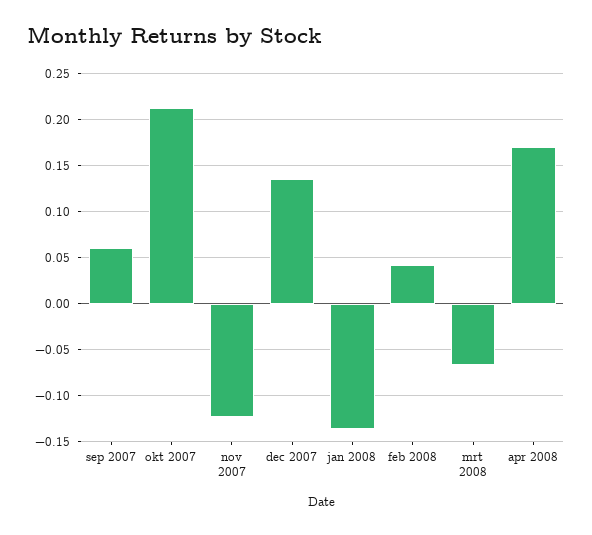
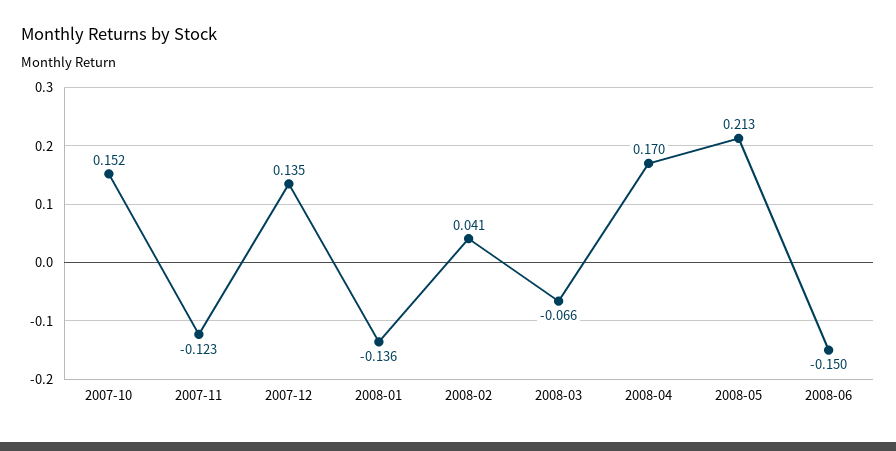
sep 2007: 0.06 -> none
okt 2007: 0.21 -> 0.152
2008-05: none -> 0.213
2008-06: none -> -0.15

